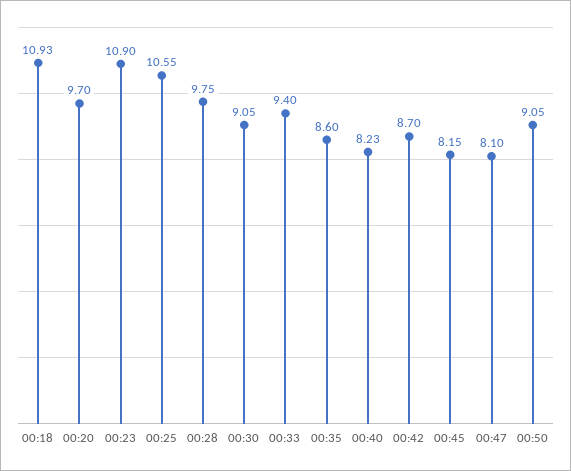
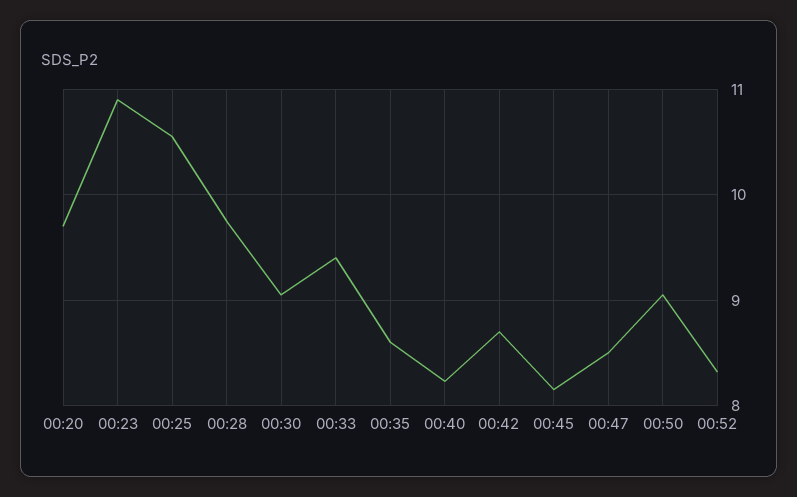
00:18: 10.93 -> none
00:47: 8.1 -> 8.5
00:52: none -> 8.3

